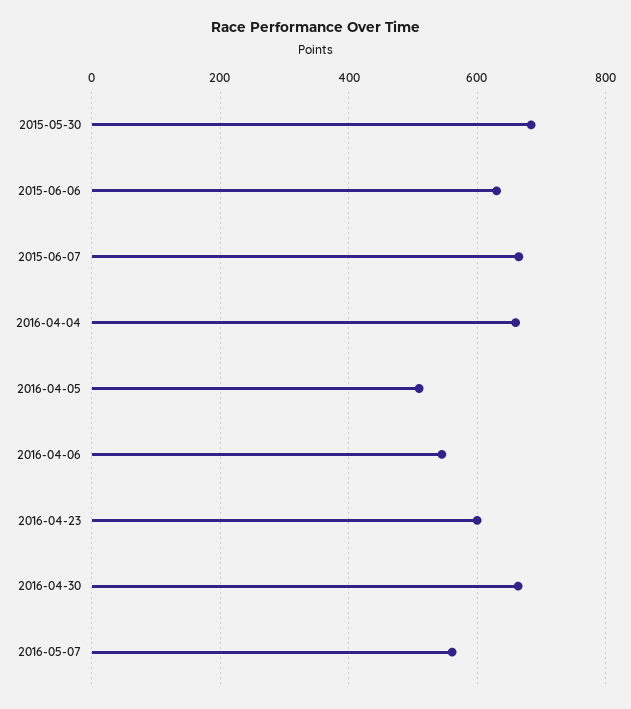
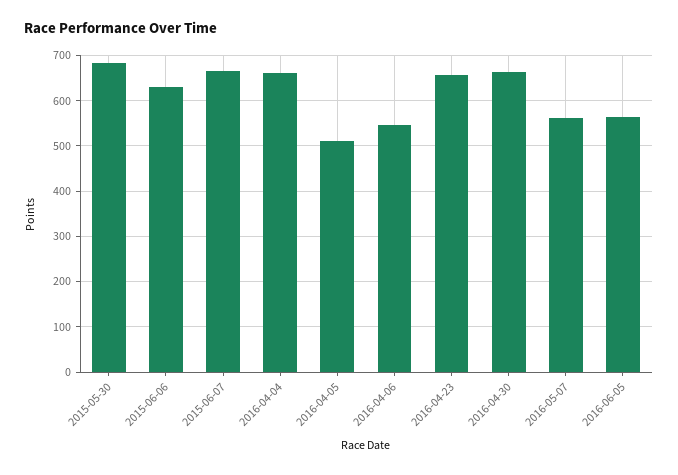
2016-04-23: 600 -> 660
2016-06-05: none -> 560

